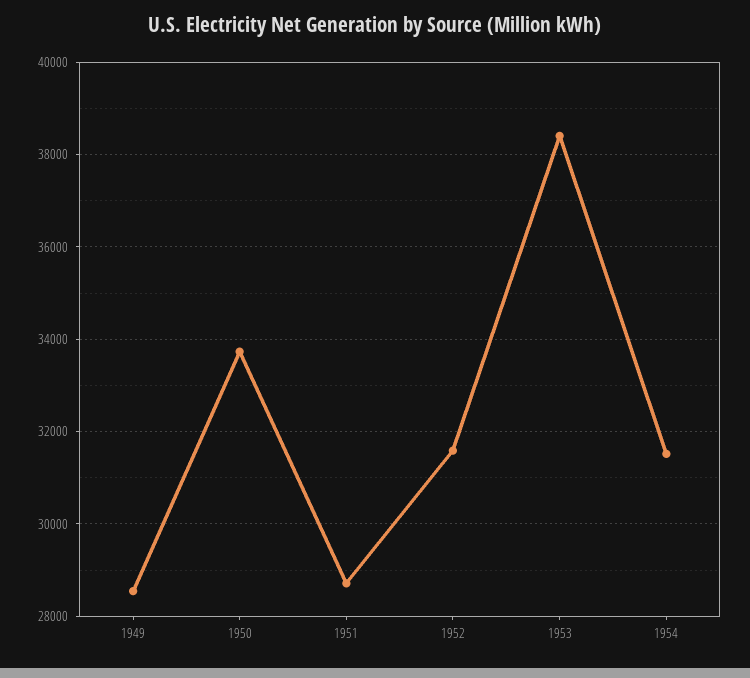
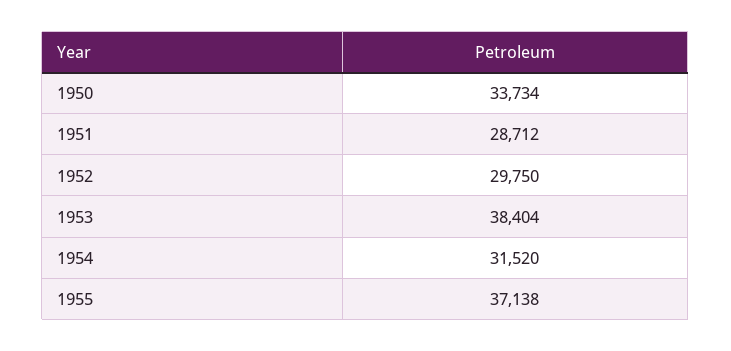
1949: 28600 -> none
1952: 31600 -> 29750
1955: none -> 37138

